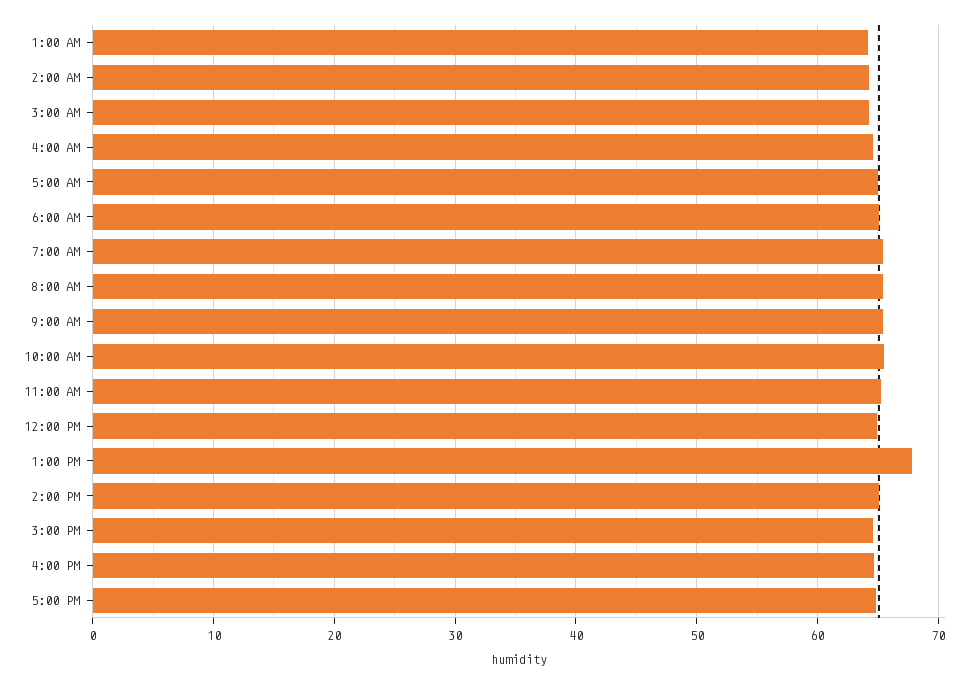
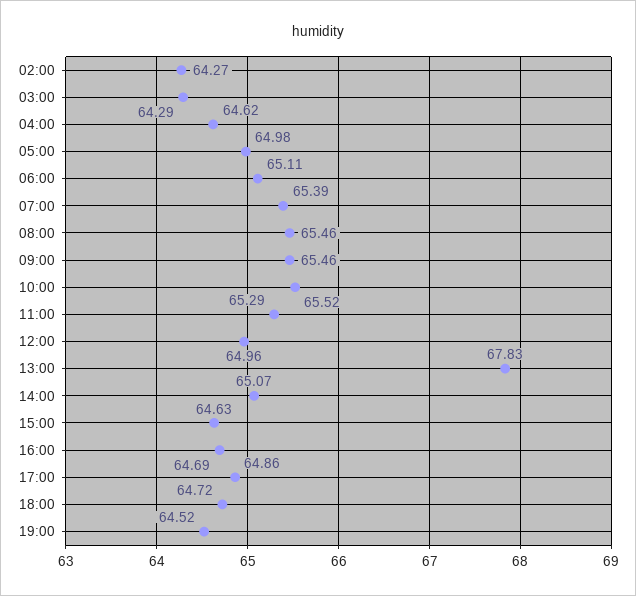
1:00 AM: 64 -> none
18:00: none -> 64.72
19:00: none -> 64.52

